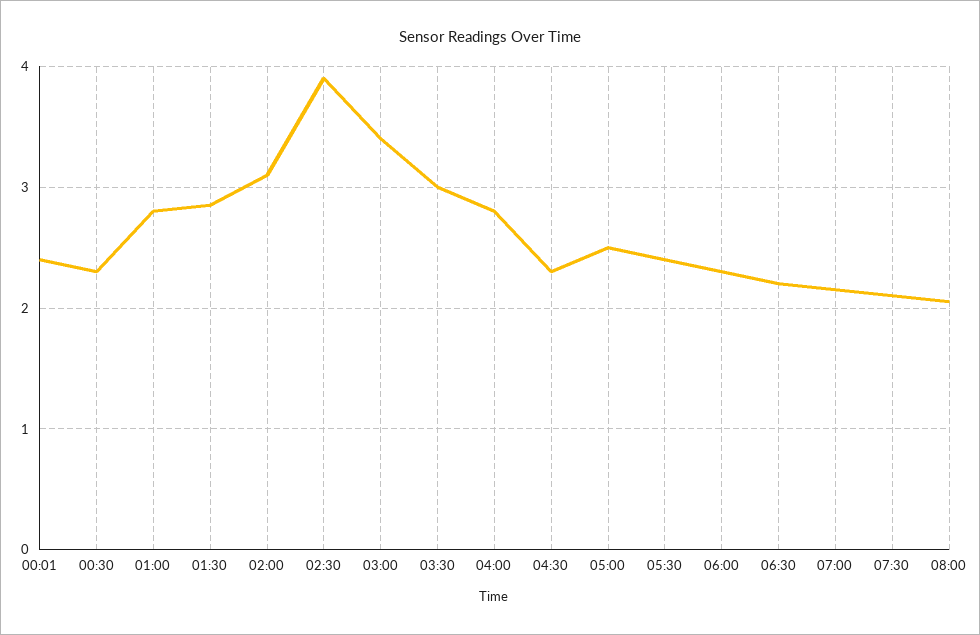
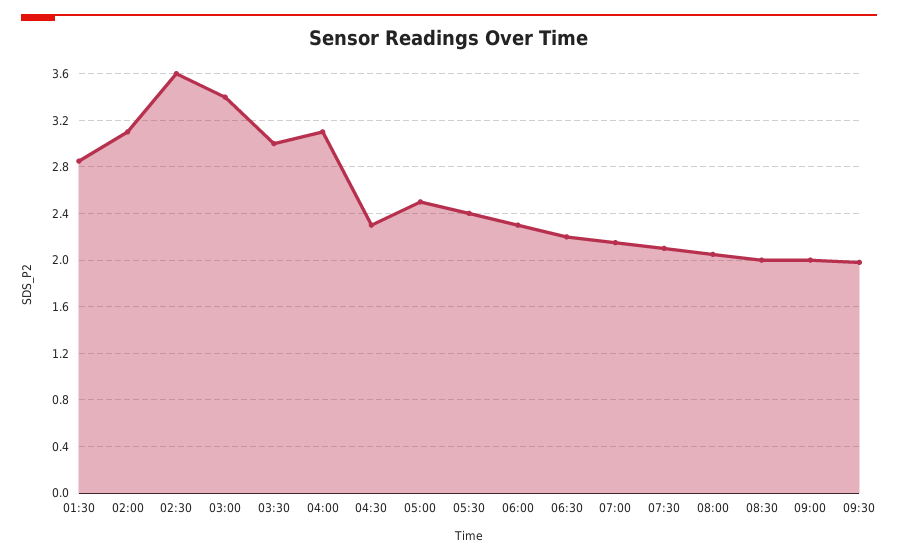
00:01: 2.4 -> none
00:30: 2.3 -> none
01:00: 2.8 -> none
02:30: 3.9 -> 3.6
04:00: 2.8 -> 3.1
08:30: none -> 2
09:00: none -> 2
09:30: none -> 2

